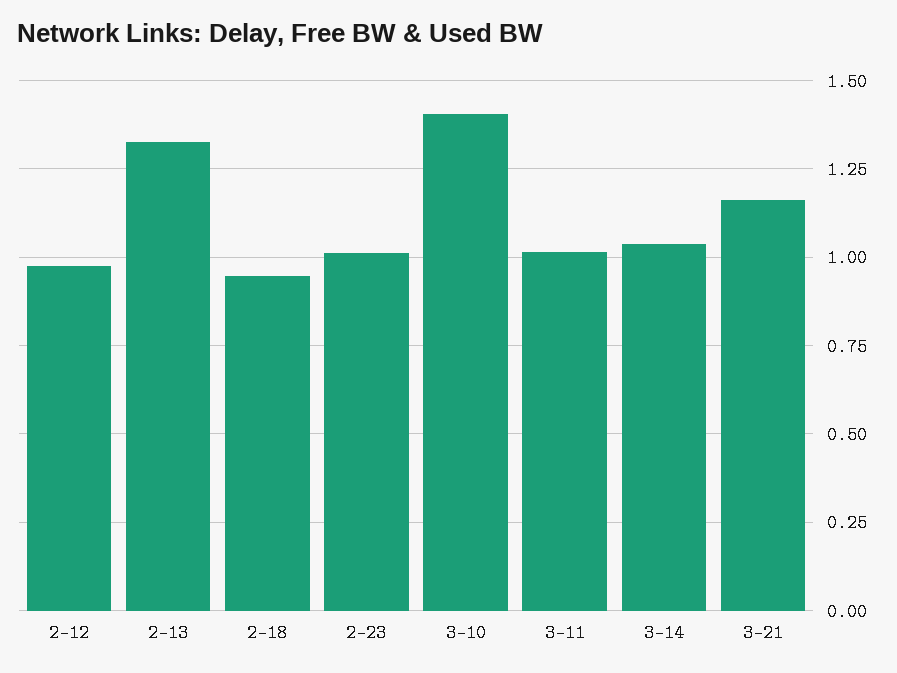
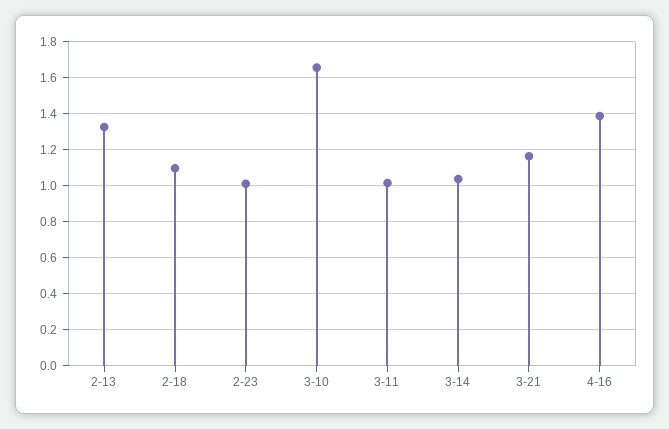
2-12: 0.975 -> none
2-18: 0.95 -> 1.1
3-10: 1.4 -> 1.65
4-16: none -> 1.4

